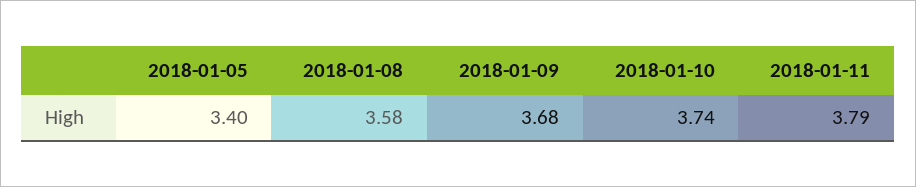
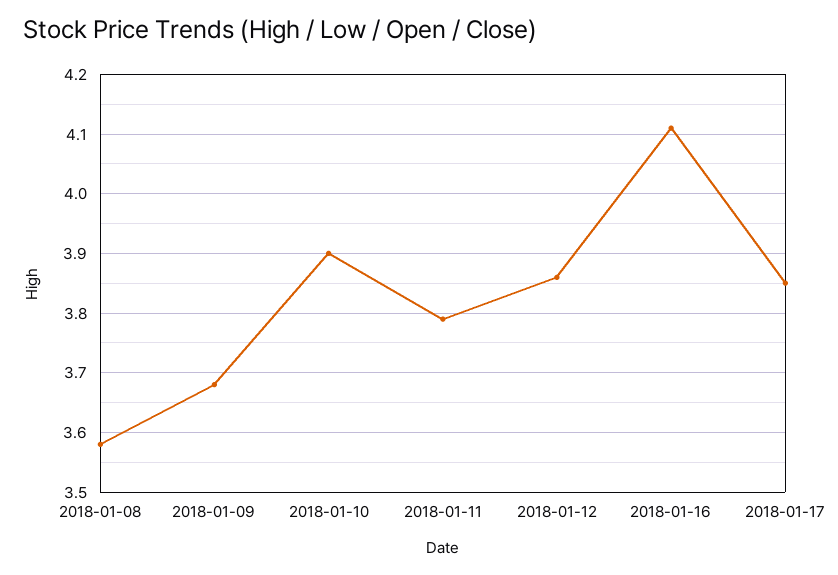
2018-01-05: 3.4 -> none
2018-01-10: 3.74 -> 3.9
2018-01-12: none -> 3.85
2018-01-16: none -> 4.1
2018-01-17: none -> 3.85

